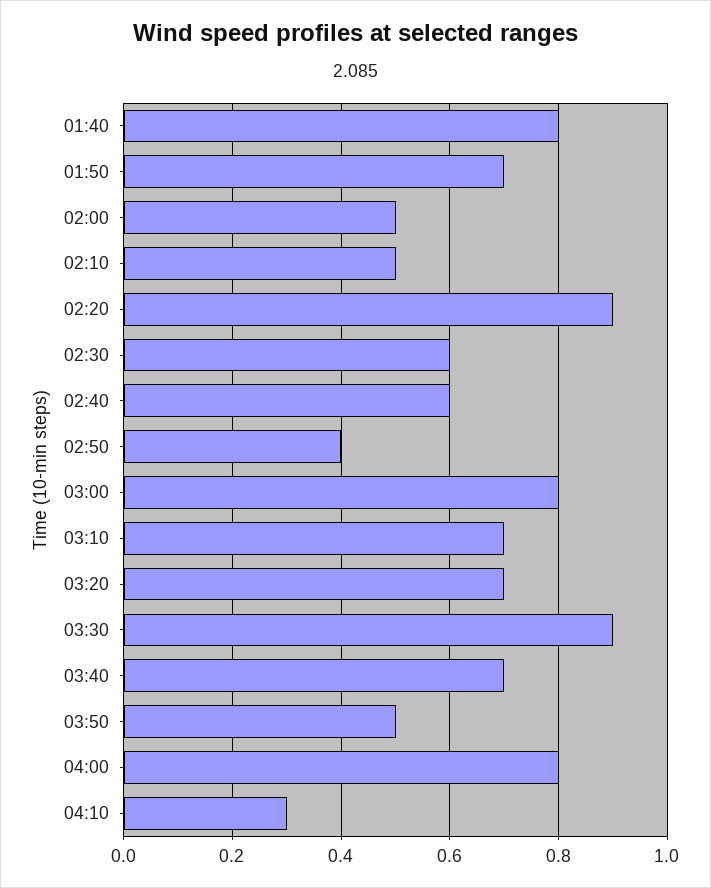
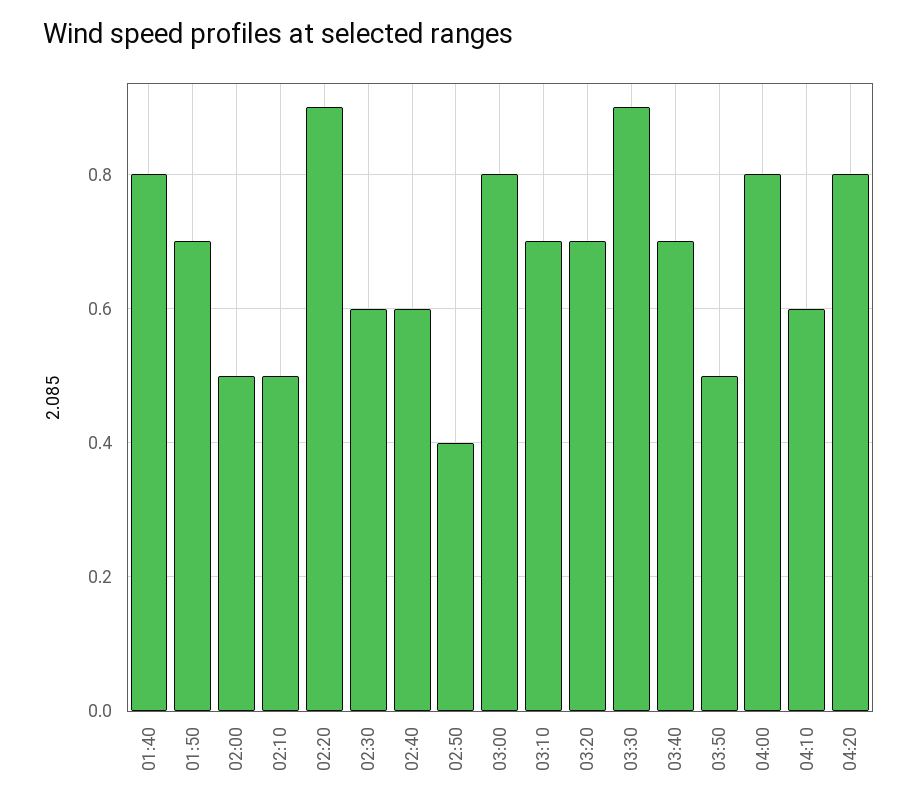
04:10: 0.3 -> 0.6
04:20: none -> 0.8

